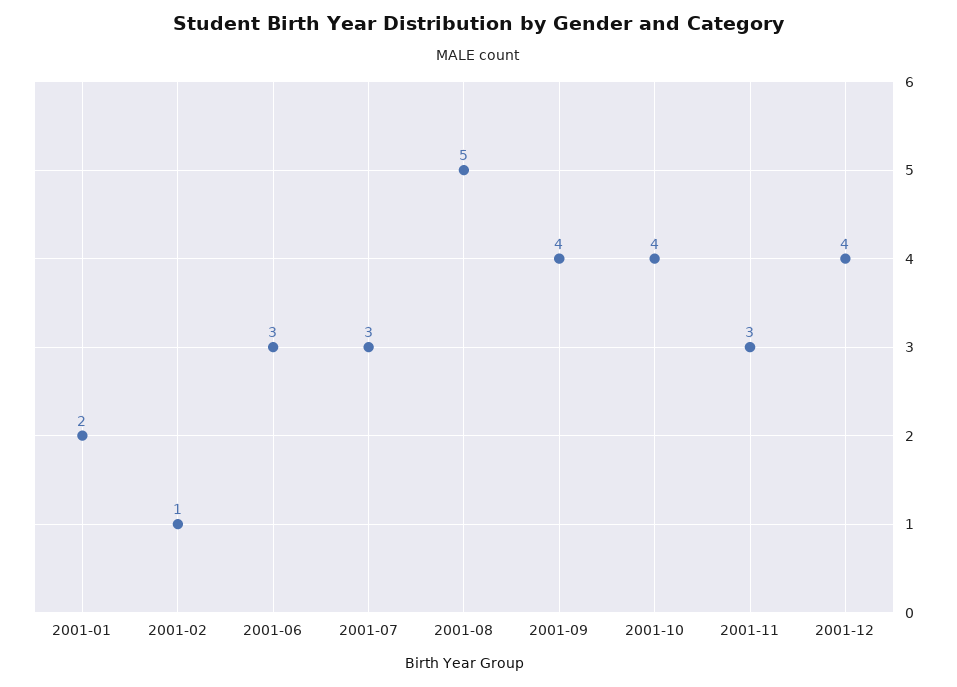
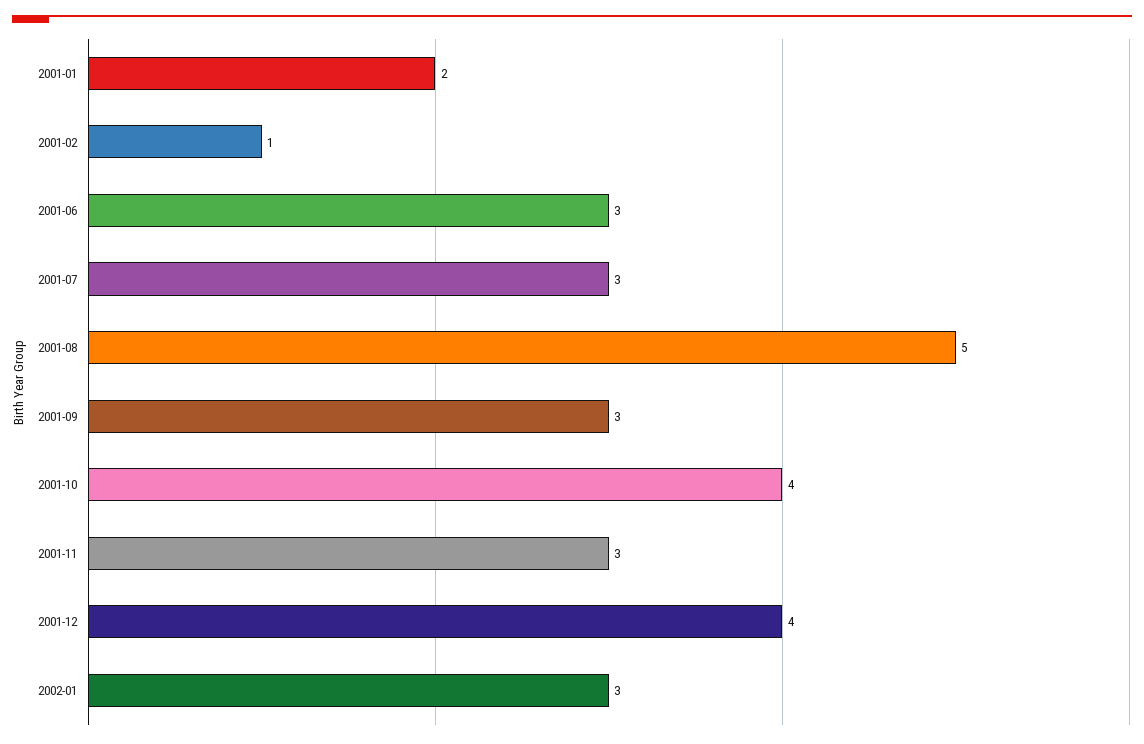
2001-09: 4 -> 3
2002-01: none -> 3

